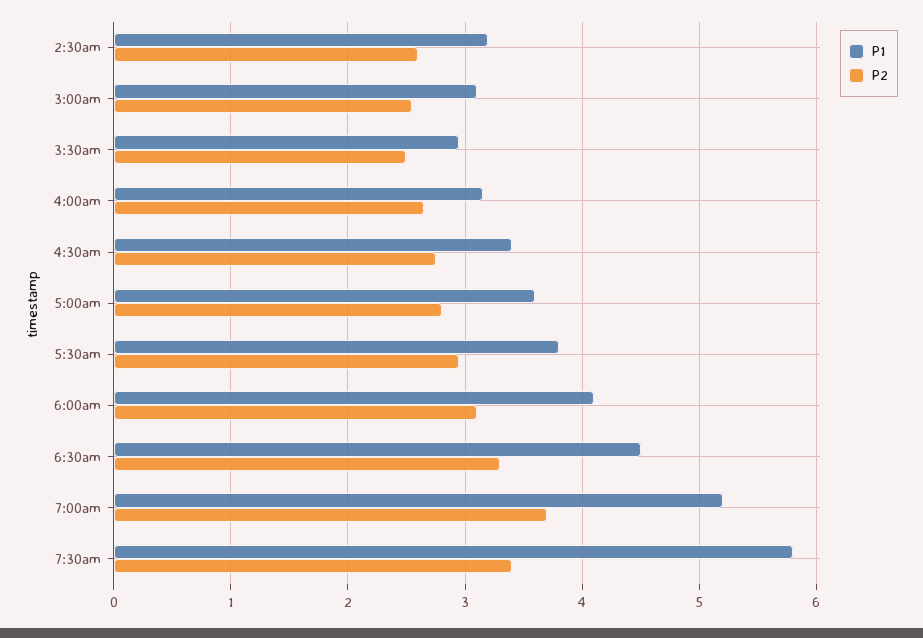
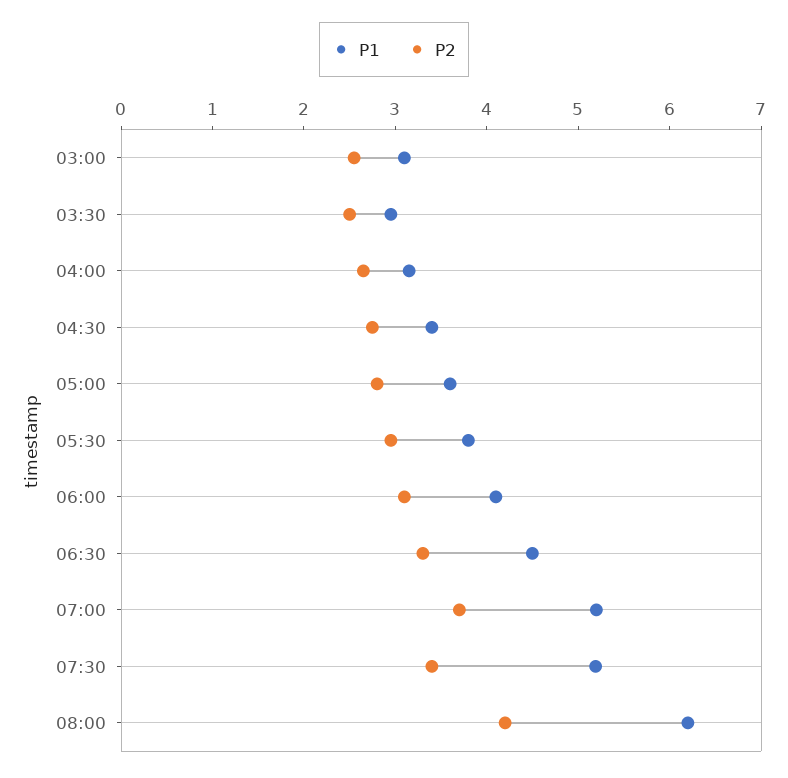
P1, 2:30am: 3.2 -> none
P2, 2:30am: 2.6 -> none
P1, 7:30am: 5.8 -> 5.2
P1, 08:00: none -> 6.2
P2, 08:00: none -> 4.2

